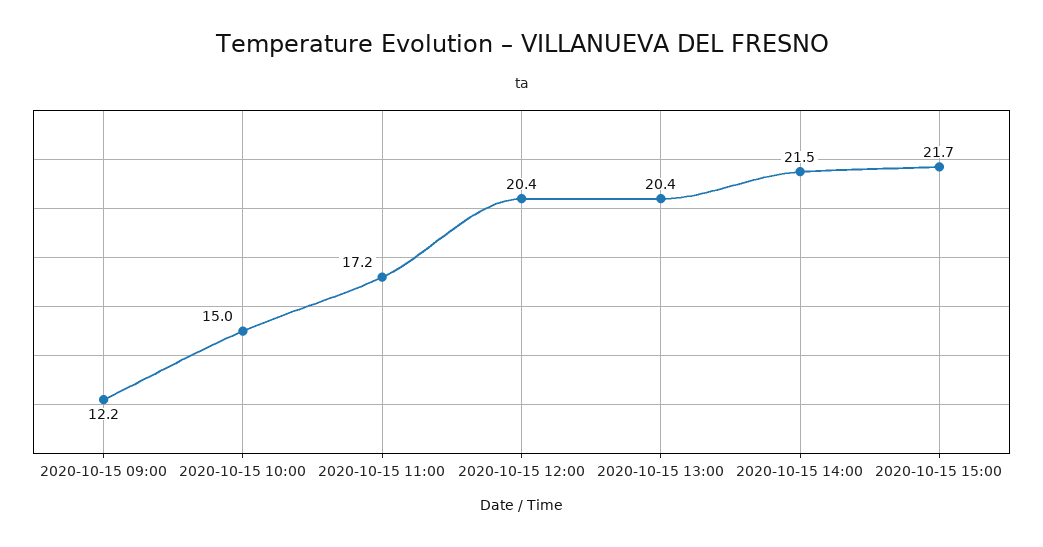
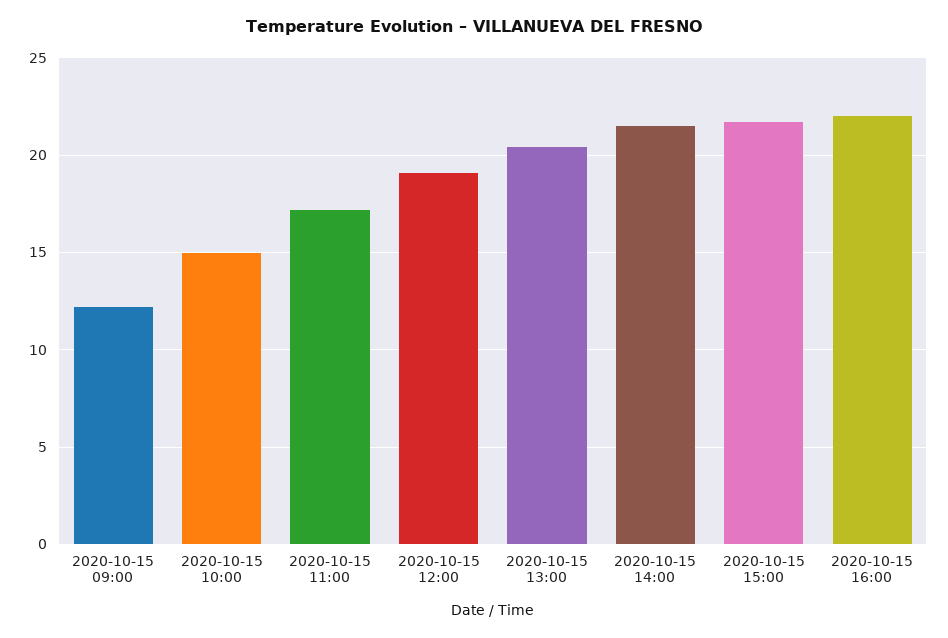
2020-10-15 12:00: 20.4 -> 19
2020-10-15 16:00: none -> 22

